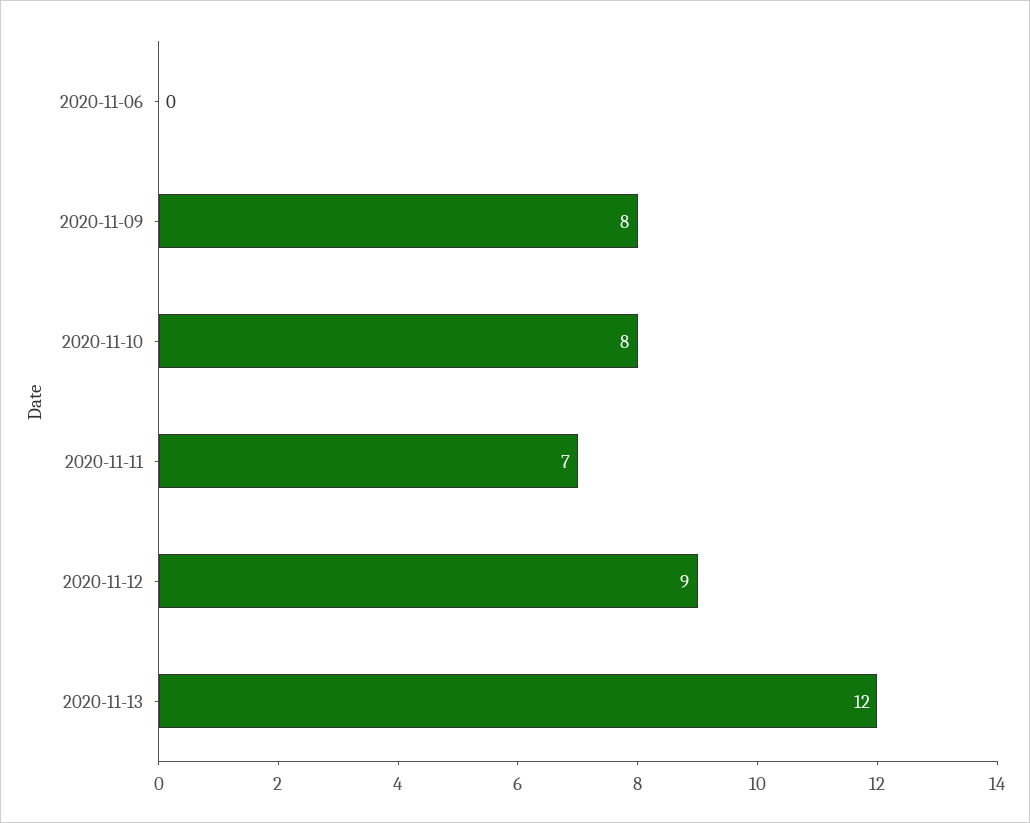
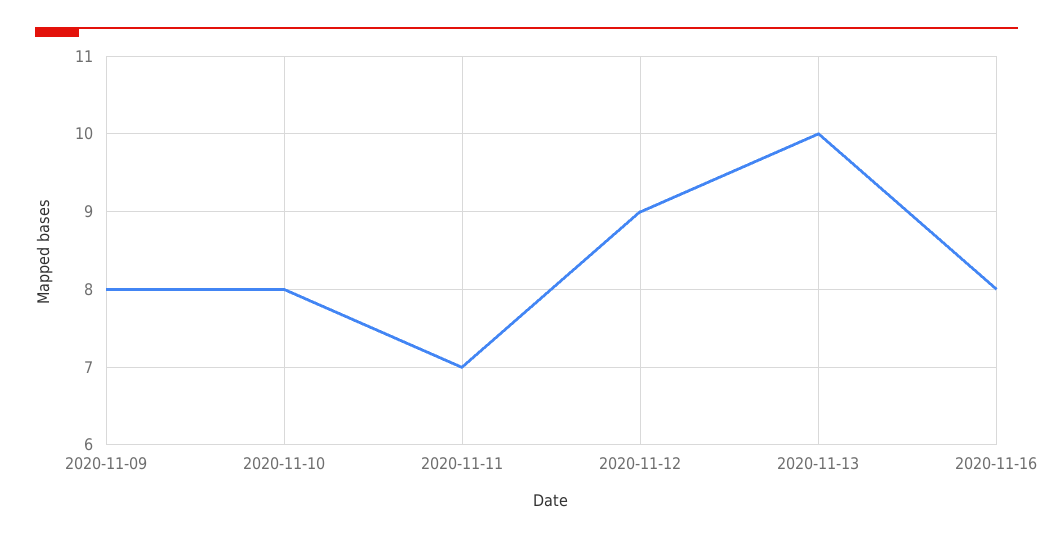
2020-11-06: 0 -> none
2020-11-13: 12 -> 10
2020-11-16: none -> 8

